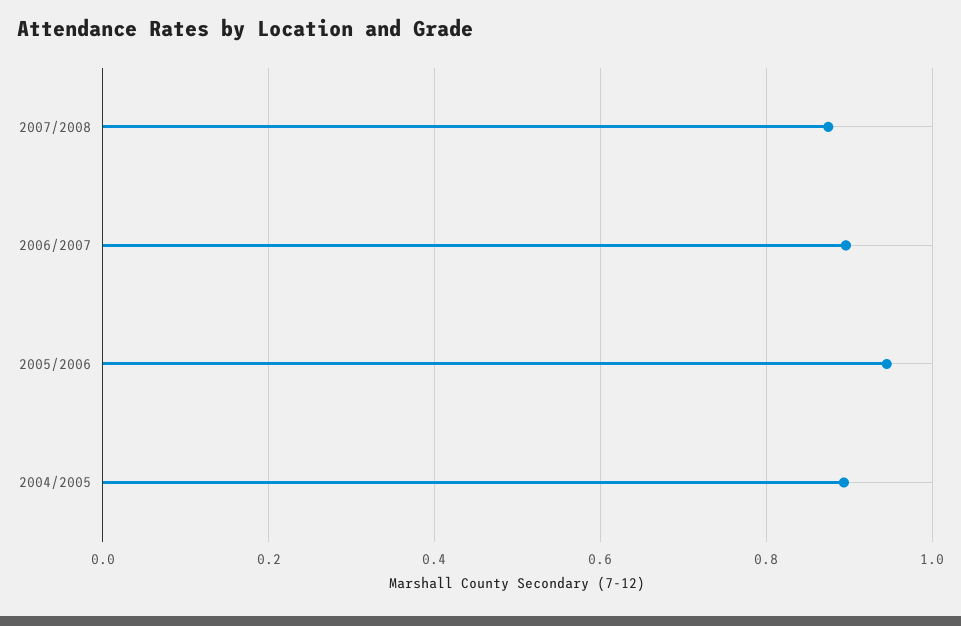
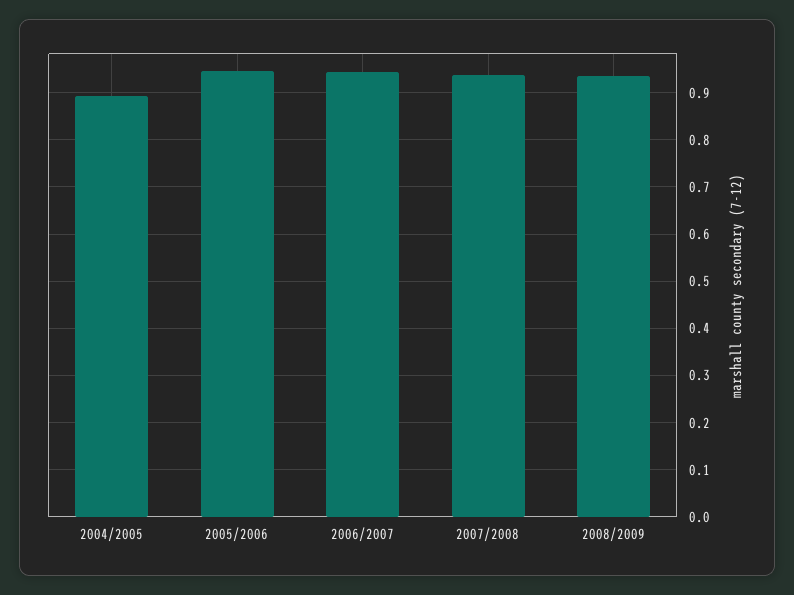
2007/2008: 0.88 -> 0.94
2006/2007: 0.9 -> 0.94
2008/2009: none -> 0.94

